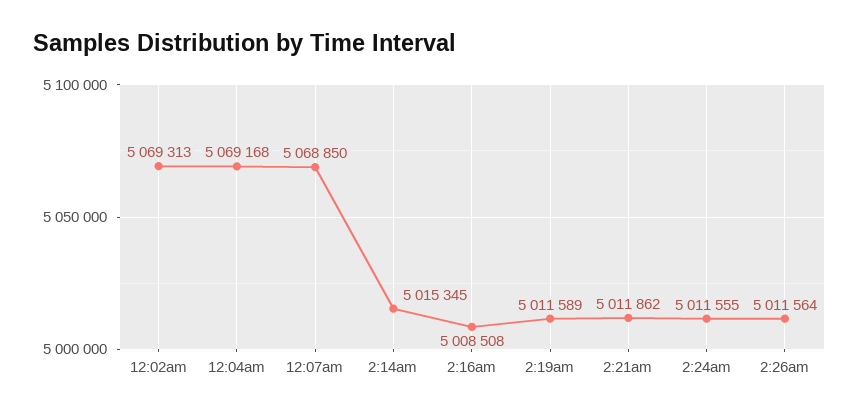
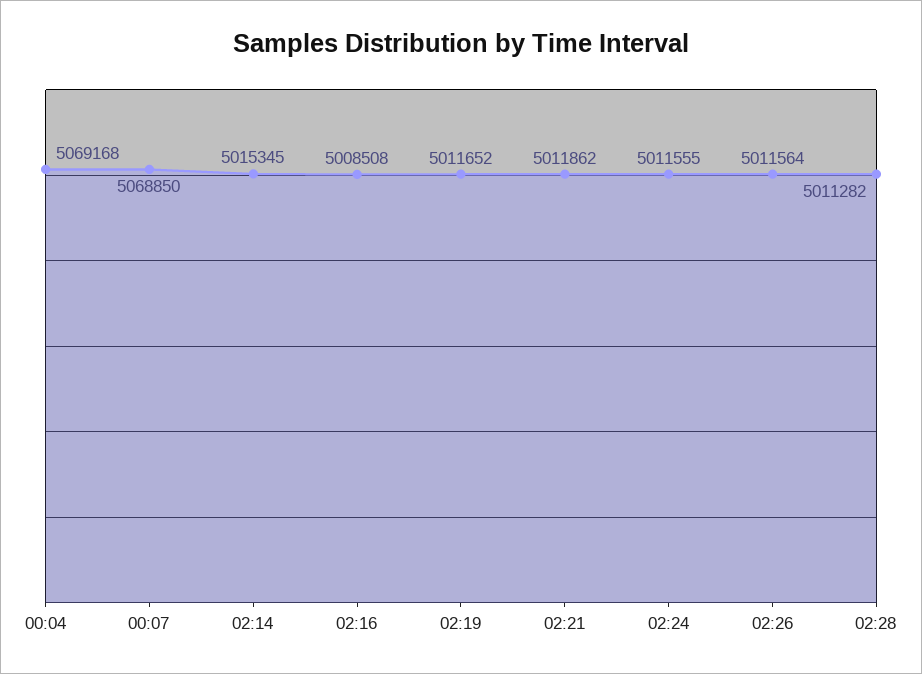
12:02am: 5069313 -> none
2:19am: 5011589 -> 5011652
02:28: none -> 5011282

